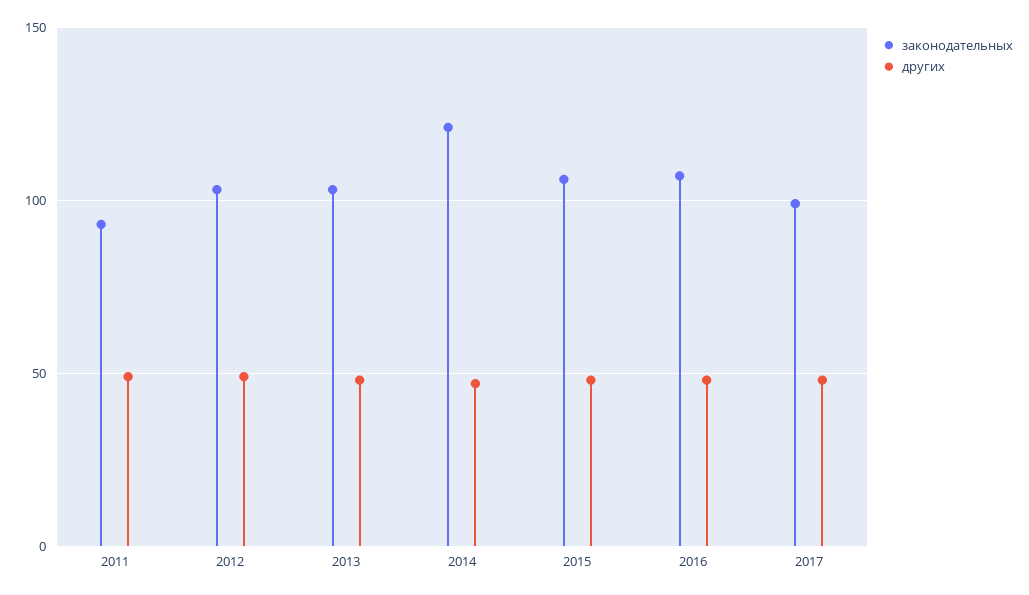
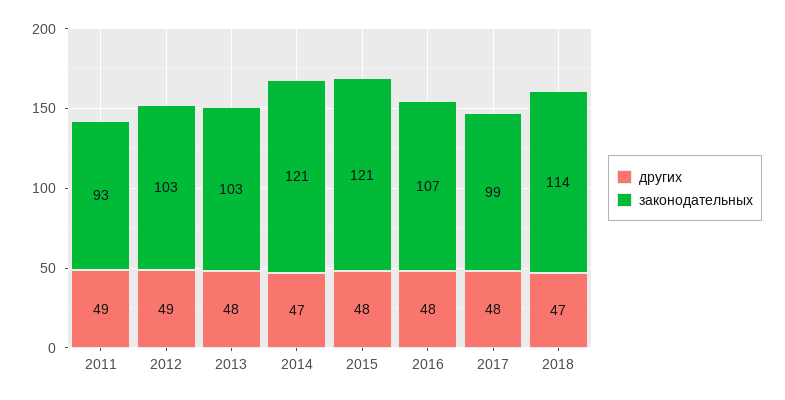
законодательных, 2015: 105 -> 121
других, 2018: none -> 47
законодательных, 2018: none -> 114

